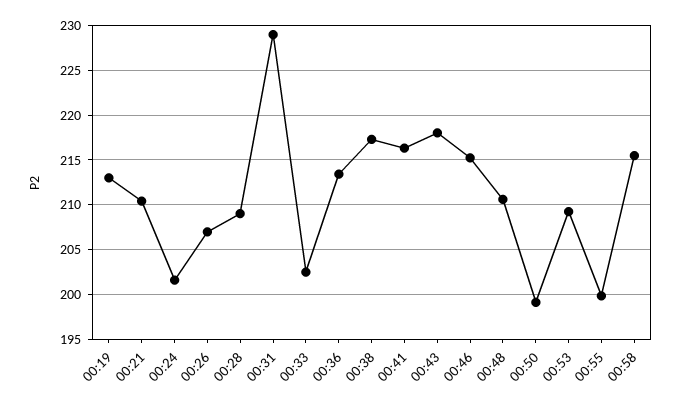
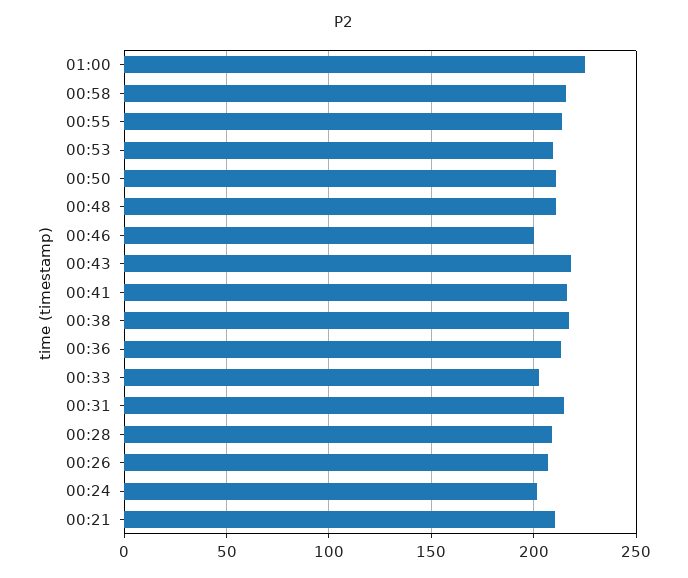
00:19: 213 -> none
00:31: 229 -> 215
00:46: 215 -> 200
00:50: 199 -> 210
00:55: 200 -> 215
01:00: none -> 225

